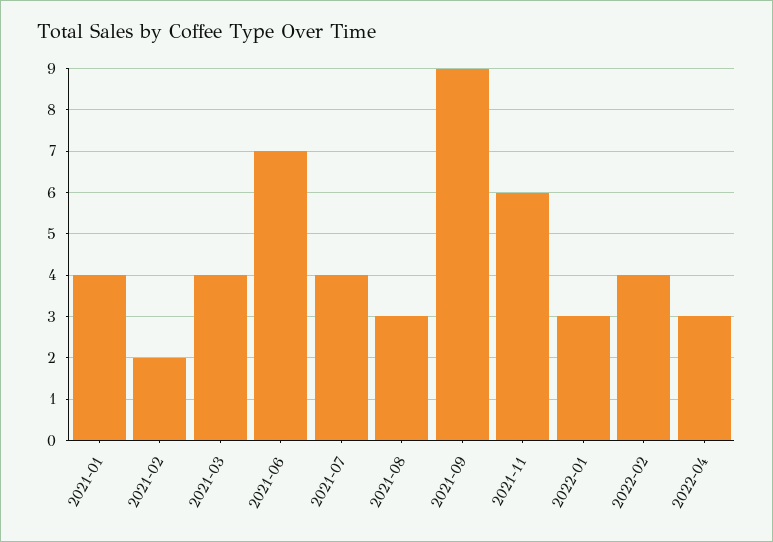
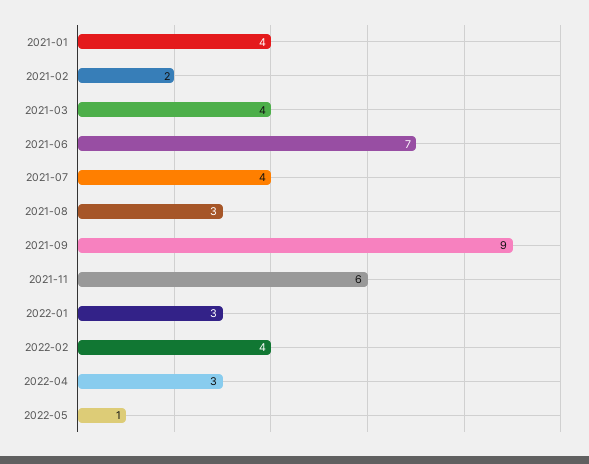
2022-05: none -> 1

